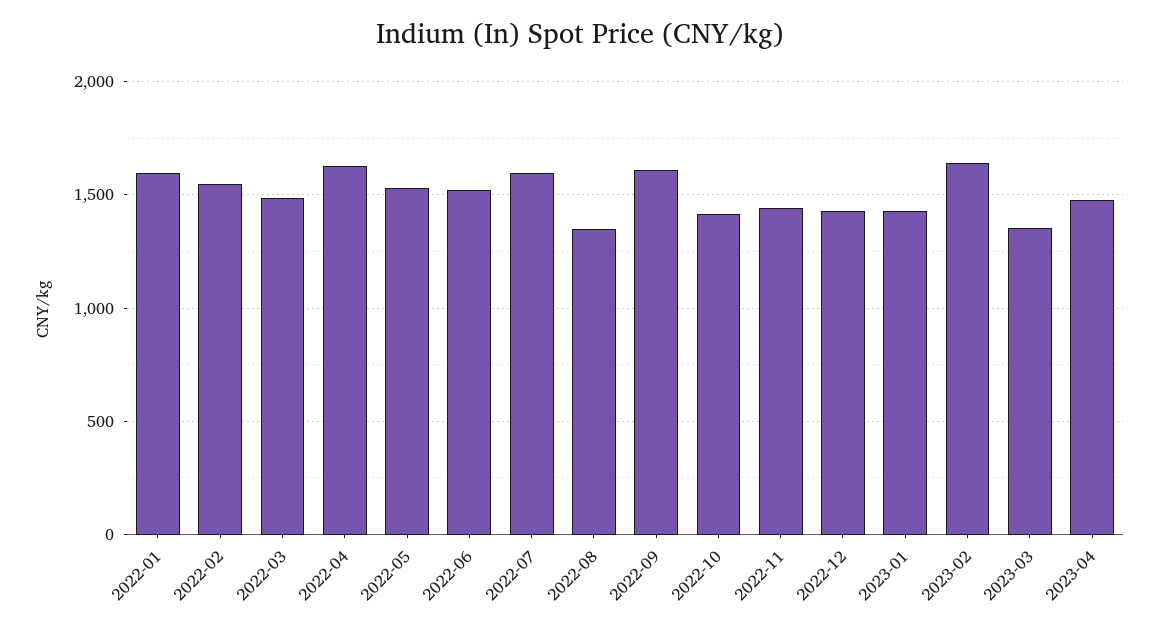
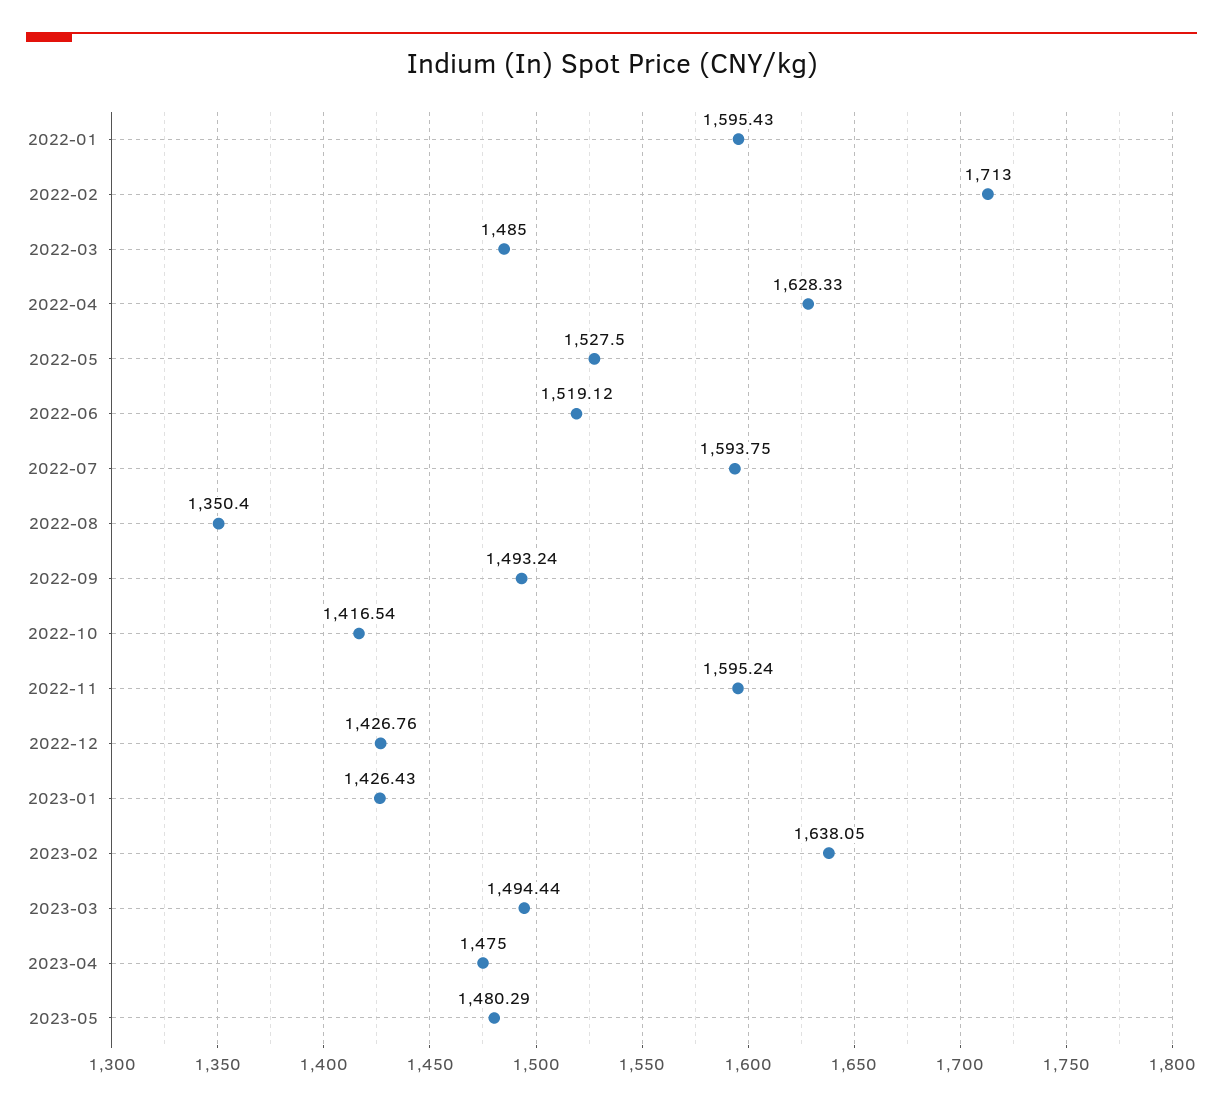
2022-02: 1550 -> 1713
2022-09: 1600 -> 1493.24
2022-11: 1450 -> 1595.24
2023-03: 1350 -> 1494.44
2023-05: none -> 1480.29

